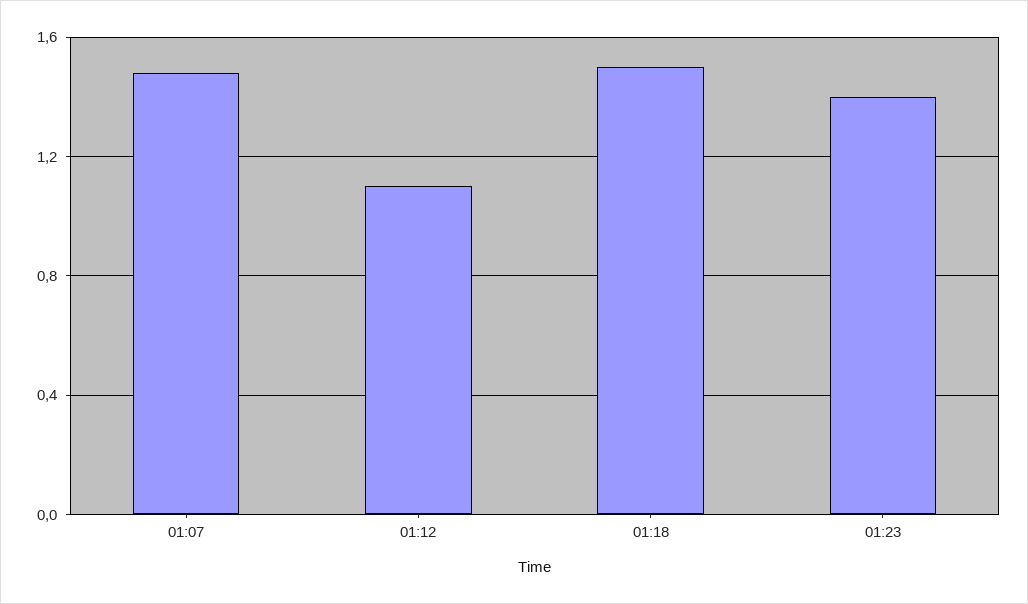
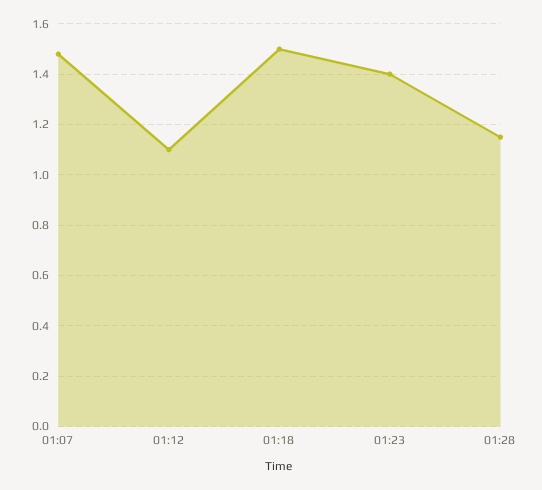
01:28: none -> 1.15

